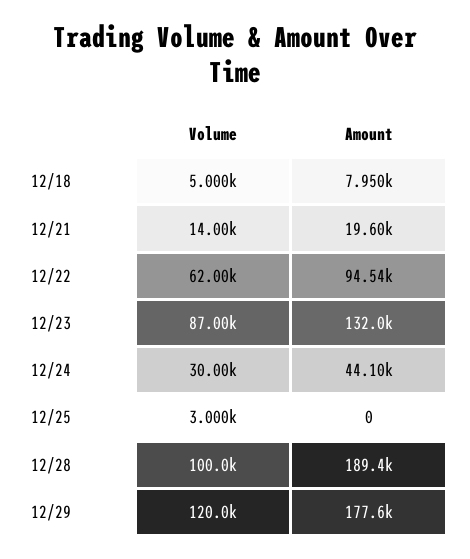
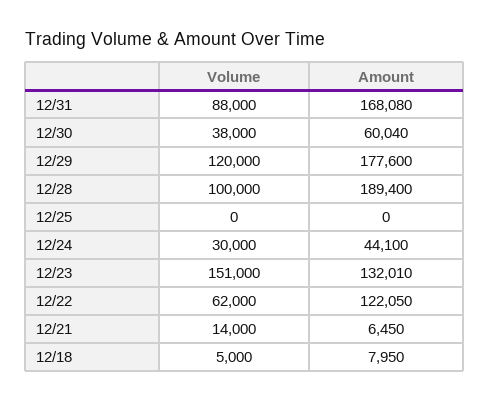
Amount, 12/21: 19600 -> 6450
Amount, 12/22: 94540 -> 122050
Volume, 12/23: 87000 -> 151000
Volume, 12/25: 3000 -> 0
Volume, 12/31: none -> 88000
Amount, 12/31: none -> 168080
Volume, 12/30: none -> 38000
Amount, 12/30: none -> 60040

